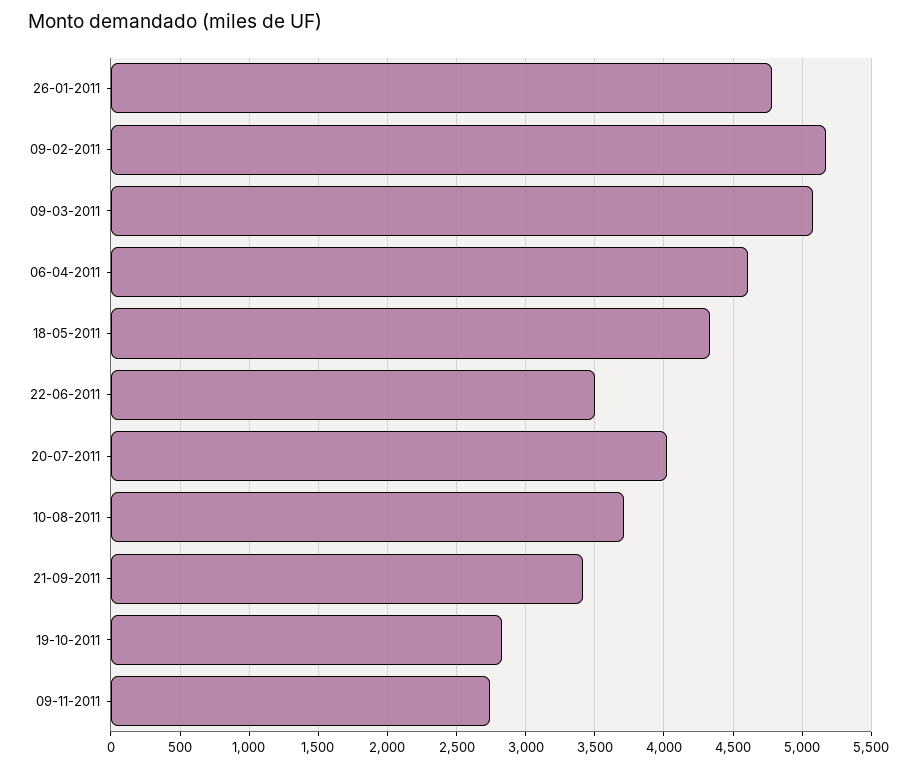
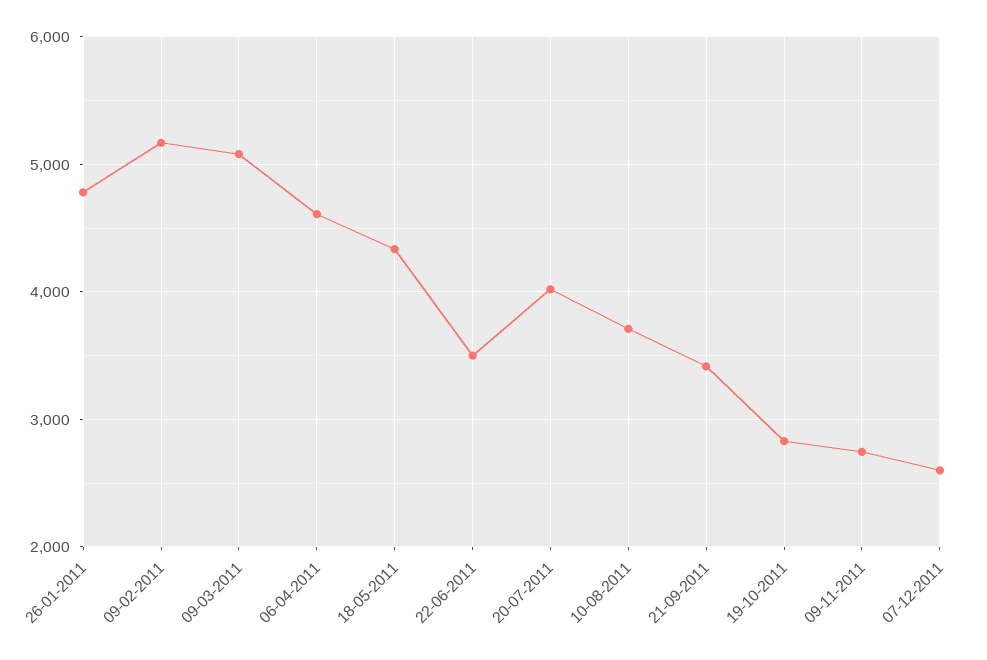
07-12-2011: none -> 2600

